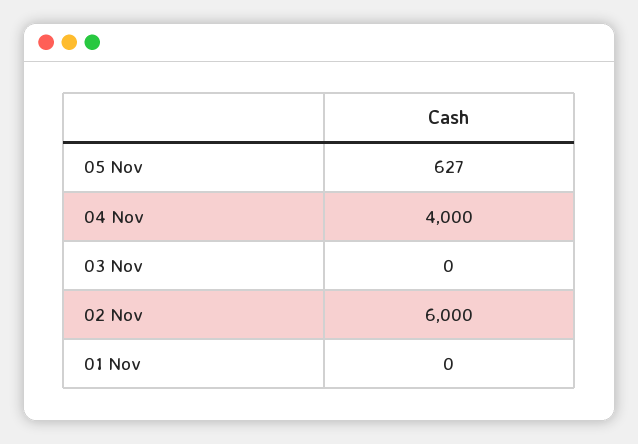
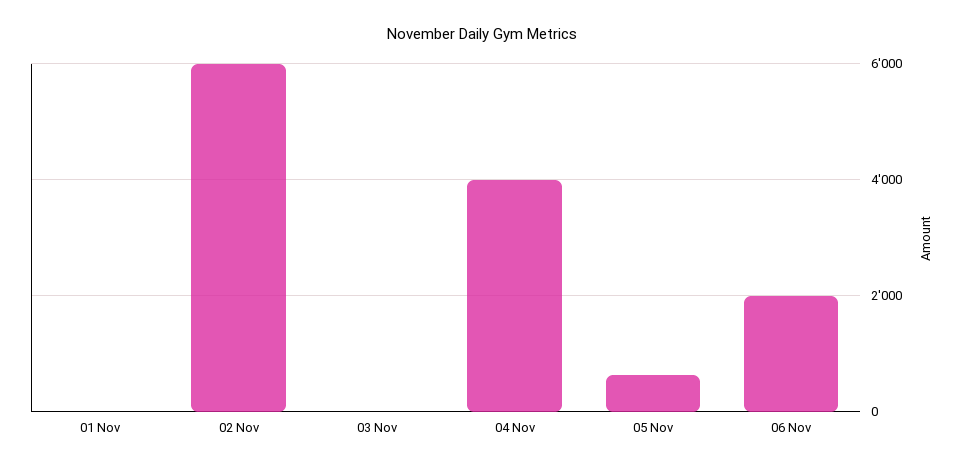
06 Nov: none -> 2000

